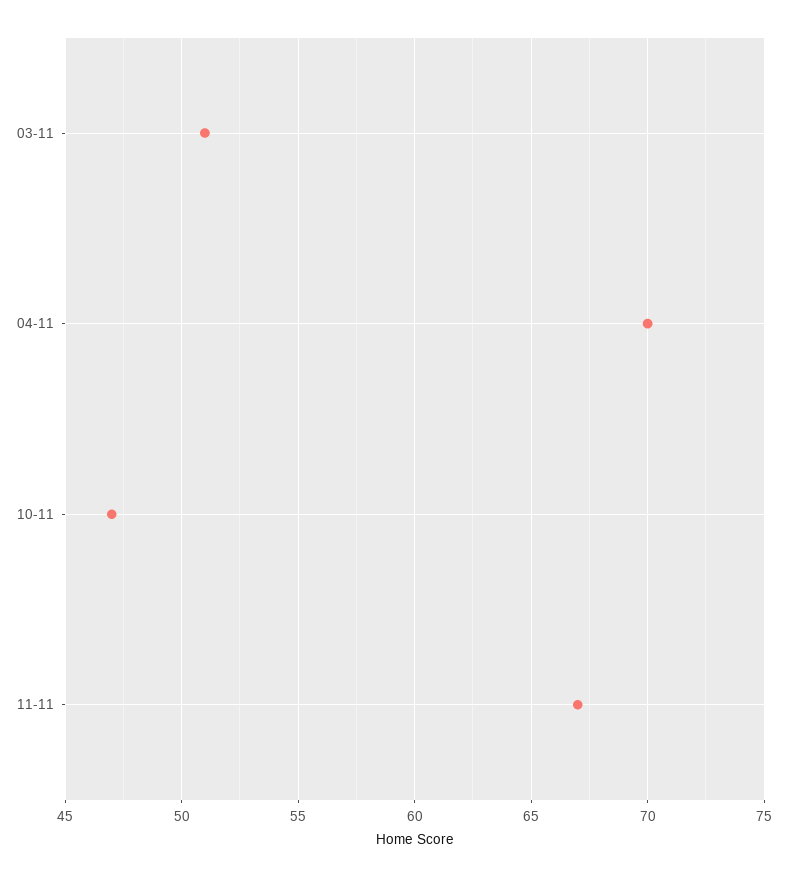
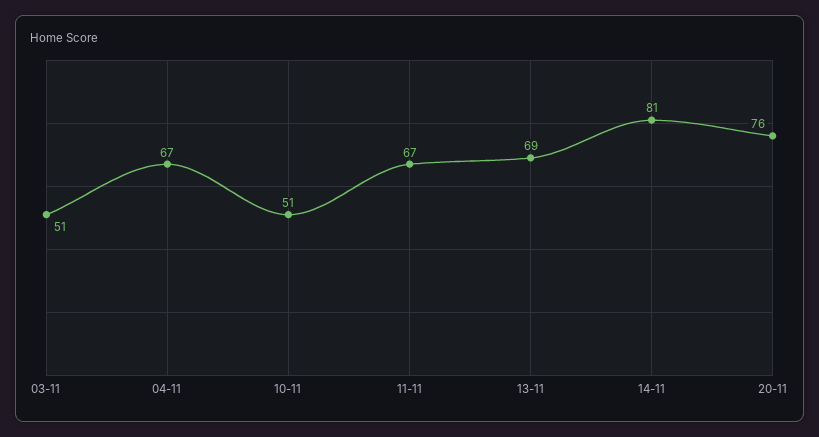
04-11: 70 -> 67
10-11: 47 -> 51
13-11: none -> 69
14-11: none -> 81
20-11: none -> 76

